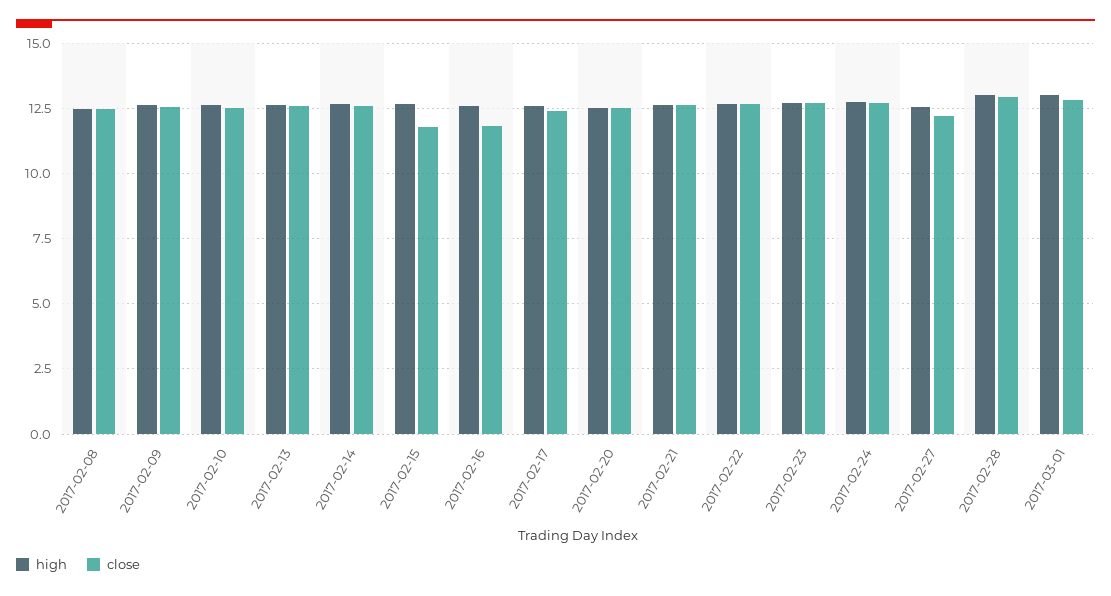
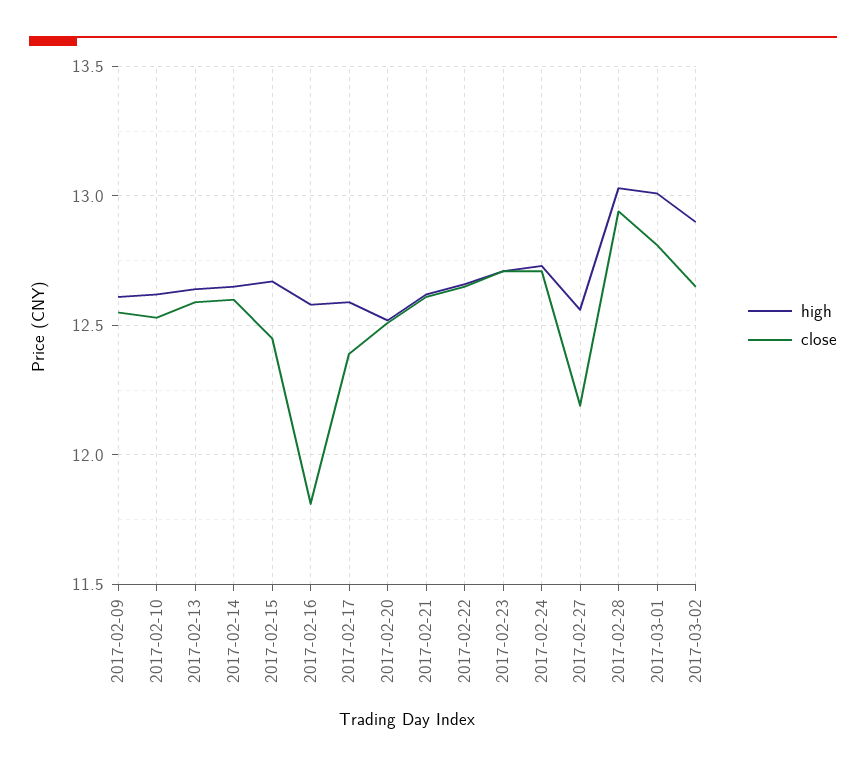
high, 2017-02-08: 12.5 -> none
close, 2017-02-08: 12.5 -> none
close, 2017-02-15: 11.75 -> 12.45
high, 2017-03-02: none -> 12.9
close, 2017-03-02: none -> 12.65

